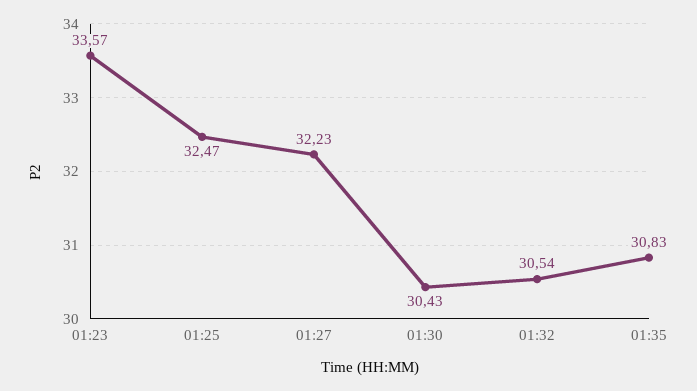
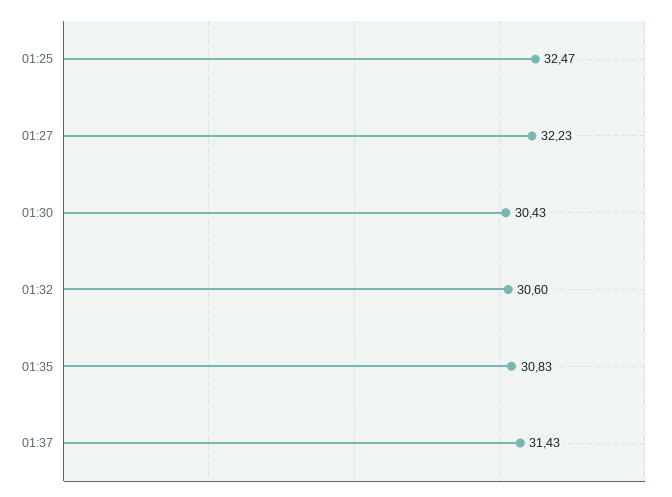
01:23: 33.57 -> none
01:32: 30.54 -> 30.6
01:37: none -> 31.43

